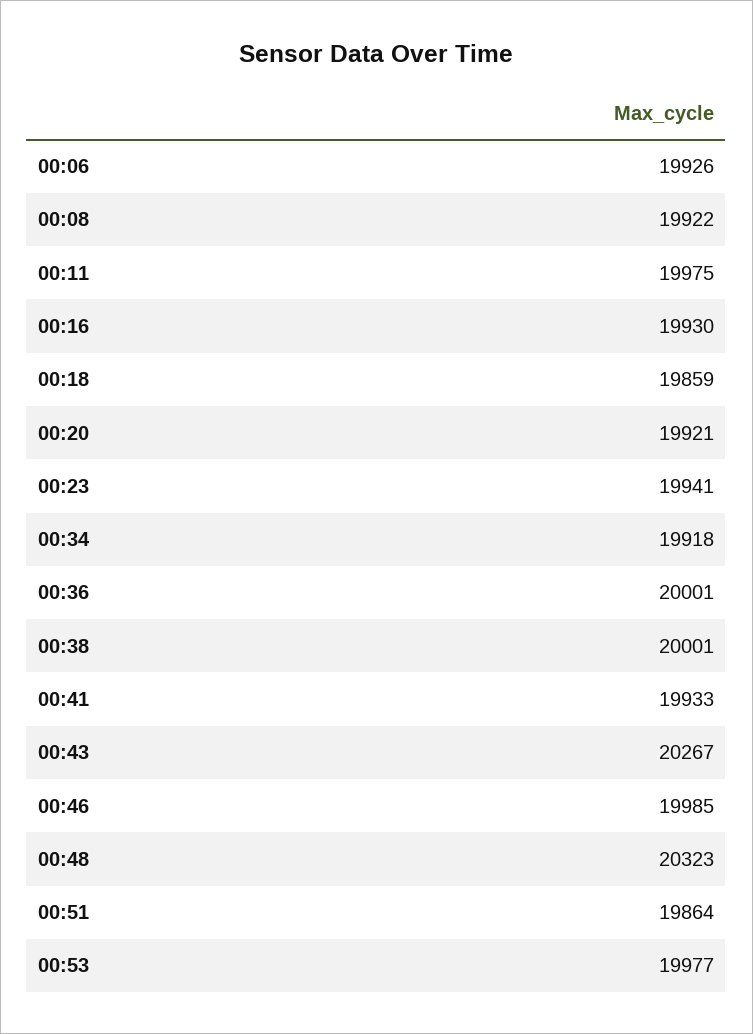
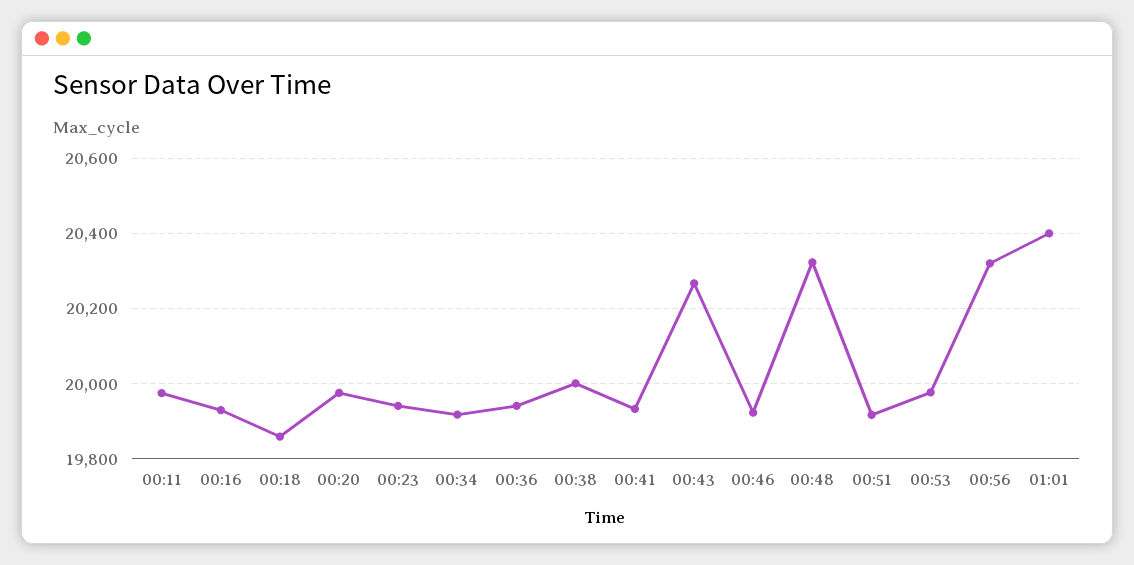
00:06: 19926 -> none
00:08: 19922 -> none
00:20: 19921 -> 19980
00:36: 20001 -> 19940
00:46: 19985 -> 19920
00:51: 19864 -> 19920
00:56: none -> 20320
01:01: none -> 20400

